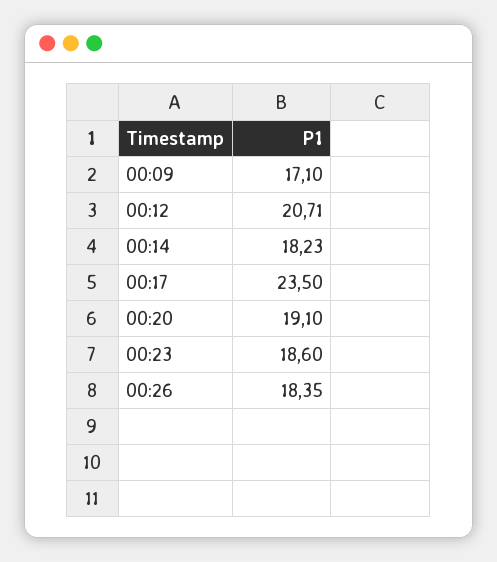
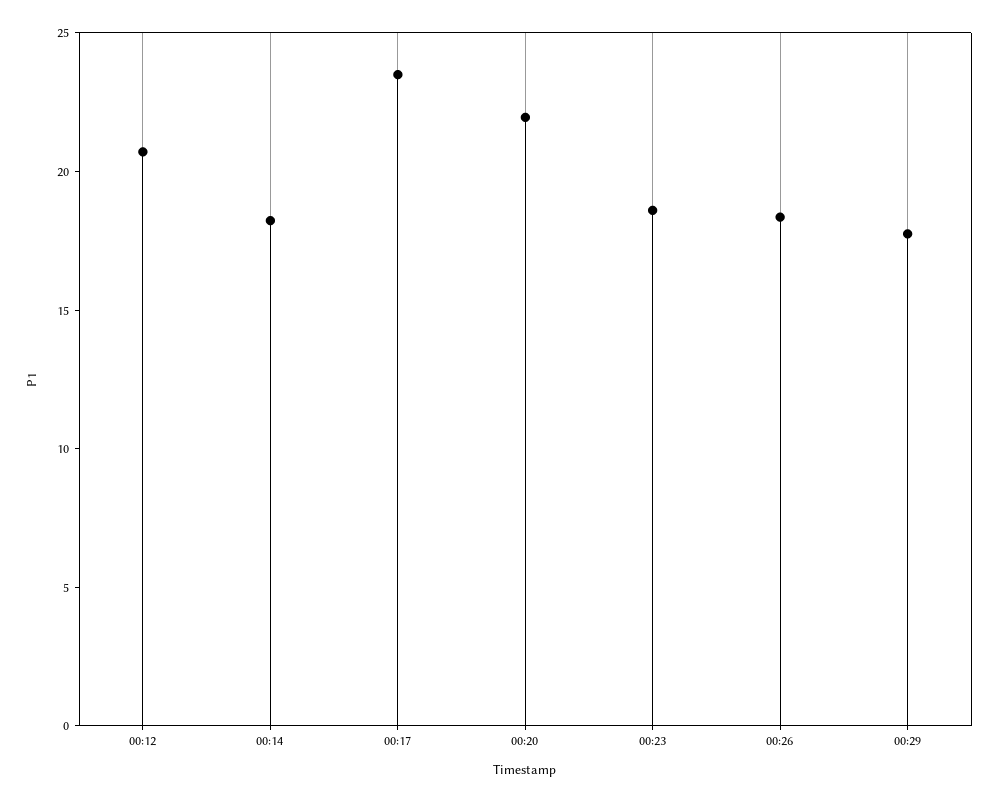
00:09: 17.1 -> none
00:20: 19.1 -> 22
00:29: none -> 18

